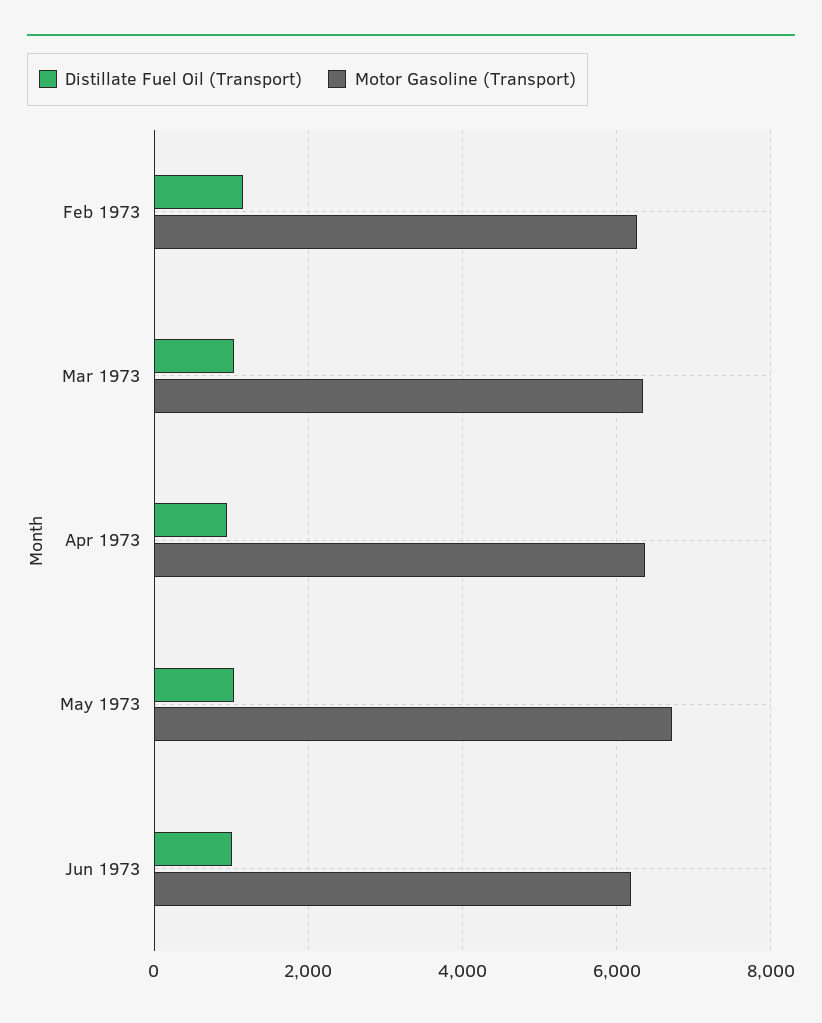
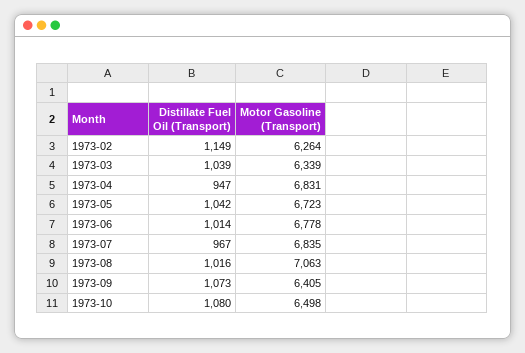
Motor Gasoline (Transport), Apr 1973: 6400 -> 6831
Motor Gasoline (Transport), Jun 1973: 6200 -> 6778
Distillate Fuel Oil (Transport), 1973-07: none -> 967
Motor Gasoline (Transport), 1973-07: none -> 6835
Distillate Fuel Oil (Transport), 1973-08: none -> 1016
Motor Gasoline (Transport), 1973-08: none -> 7063
Distillate Fuel Oil (Transport), 1973-09: none -> 1073
Motor Gasoline (Transport), 1973-09: none -> 6405
Distillate Fuel Oil (Transport), 1973-10: none -> 1080
Motor Gasoline (Transport), 1973-10: none -> 6498

